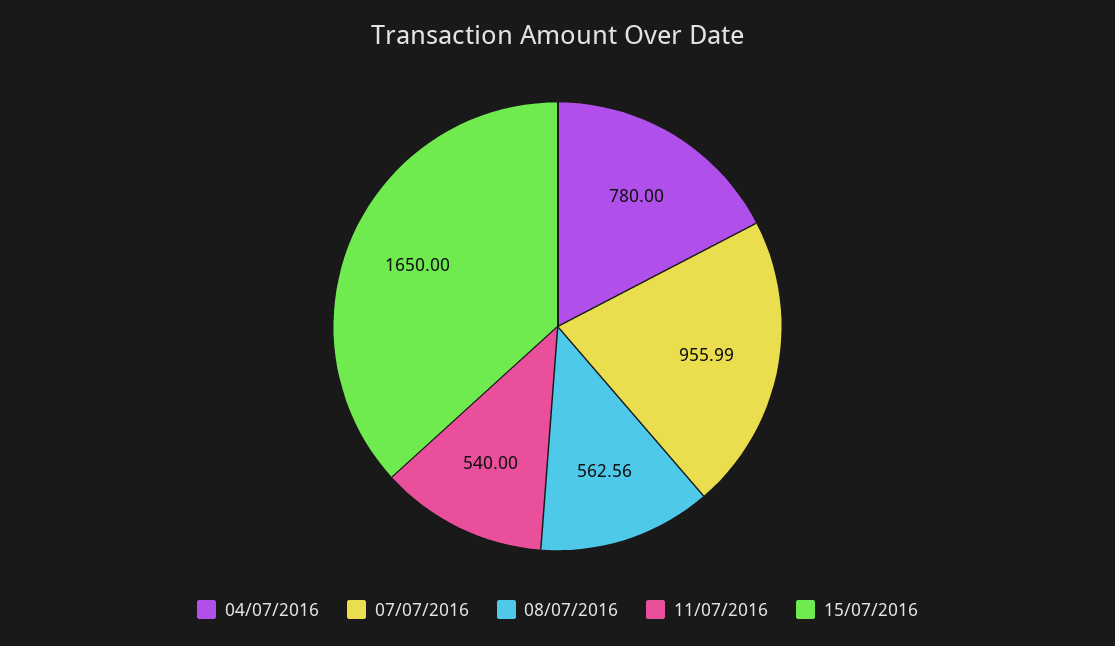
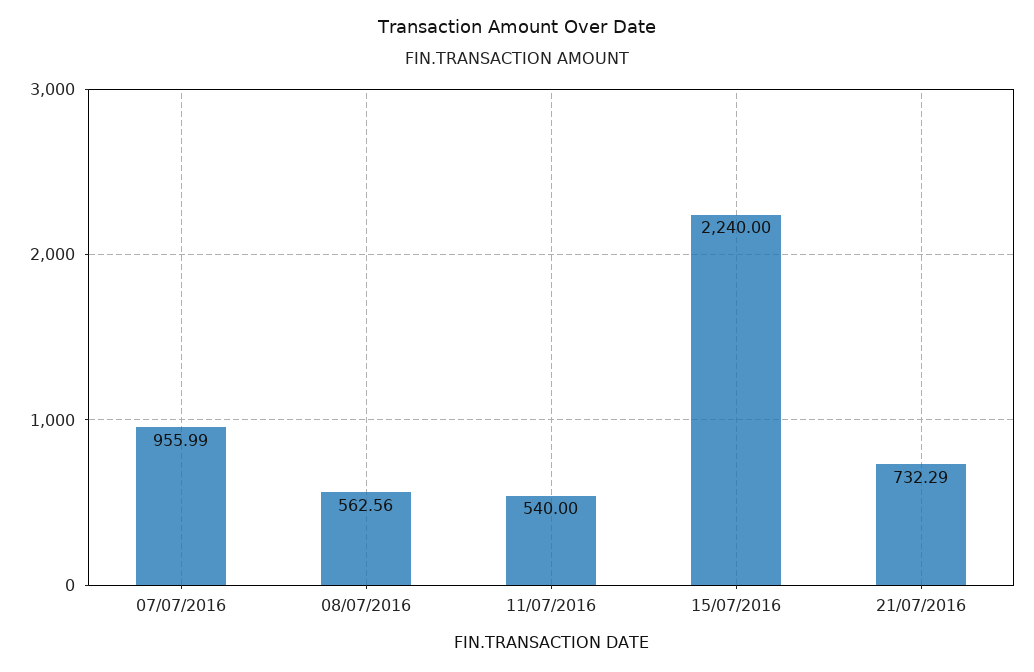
04/07/2016: 780 -> none
15/07/2016: 1650 -> 2240
21/07/2016: none -> 732.29

